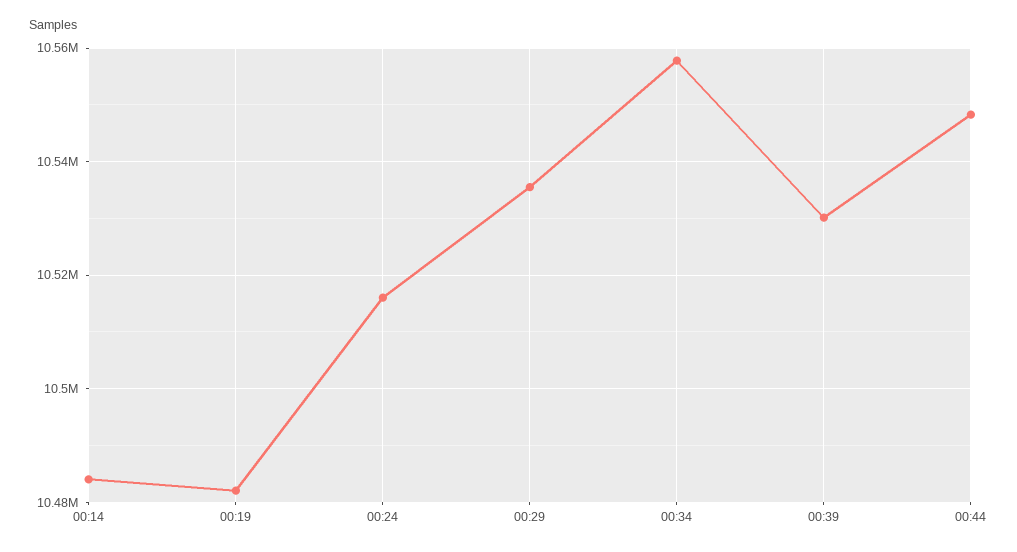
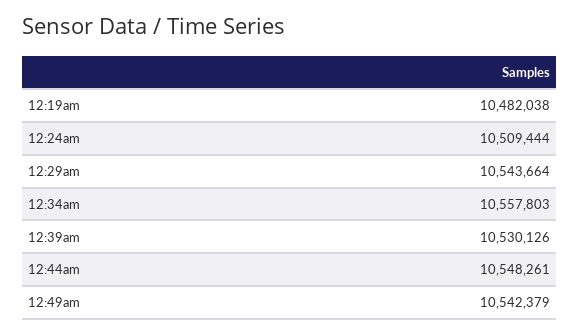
00:14: 10484000 -> none
00:24: 10516000 -> 10509444
00:29: 10536000 -> 10543664
12:49am: none -> 10542379

